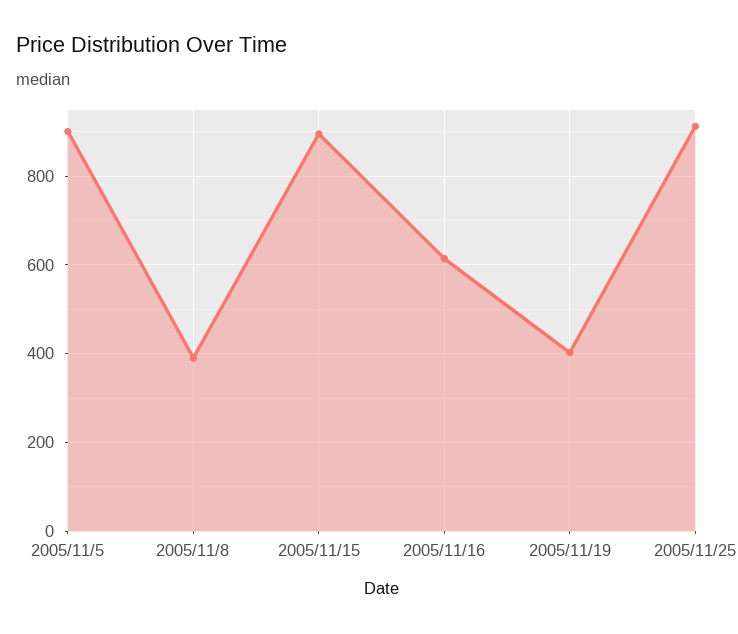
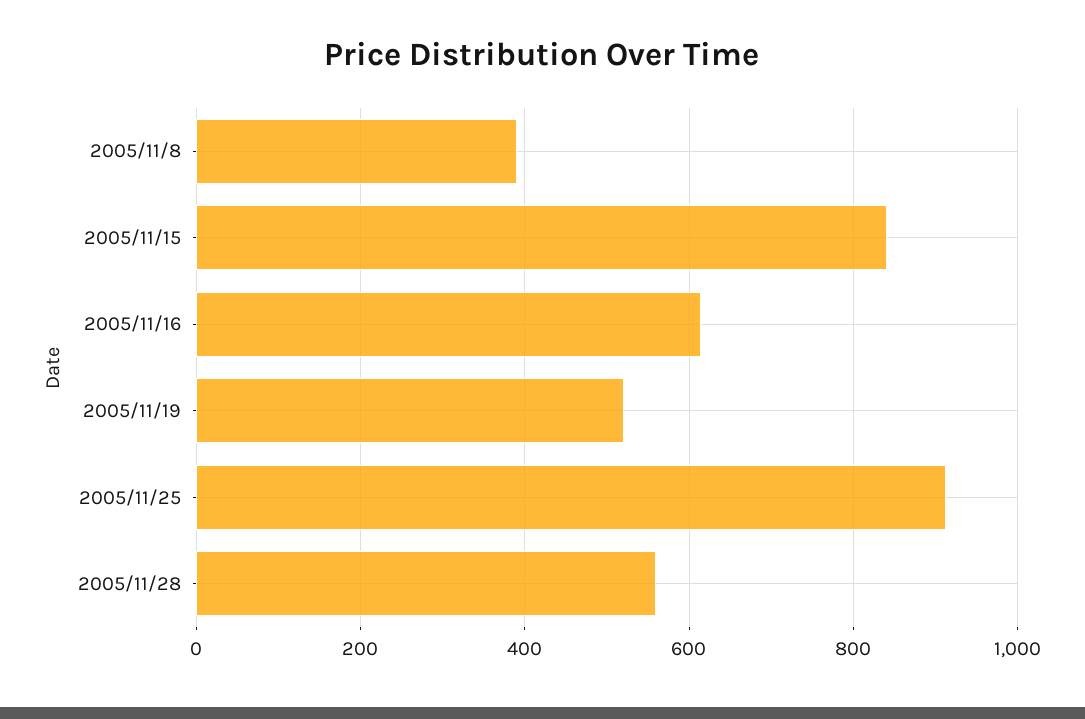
2005/11/5: 900 -> none
2005/11/15: 900 -> 840
2005/11/19: 400 -> 520
2005/11/28: none -> 560

